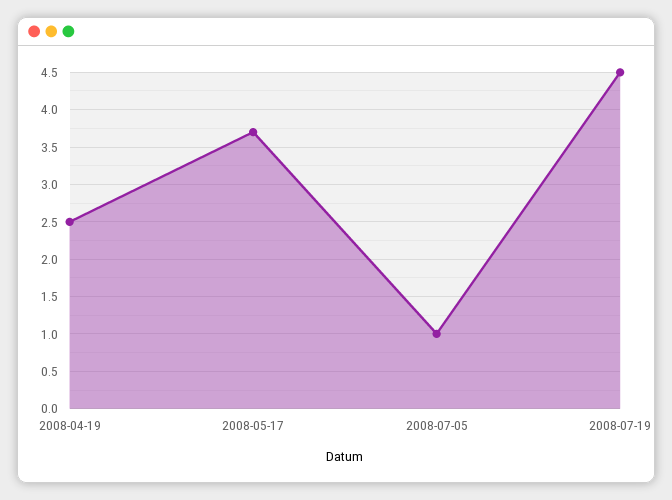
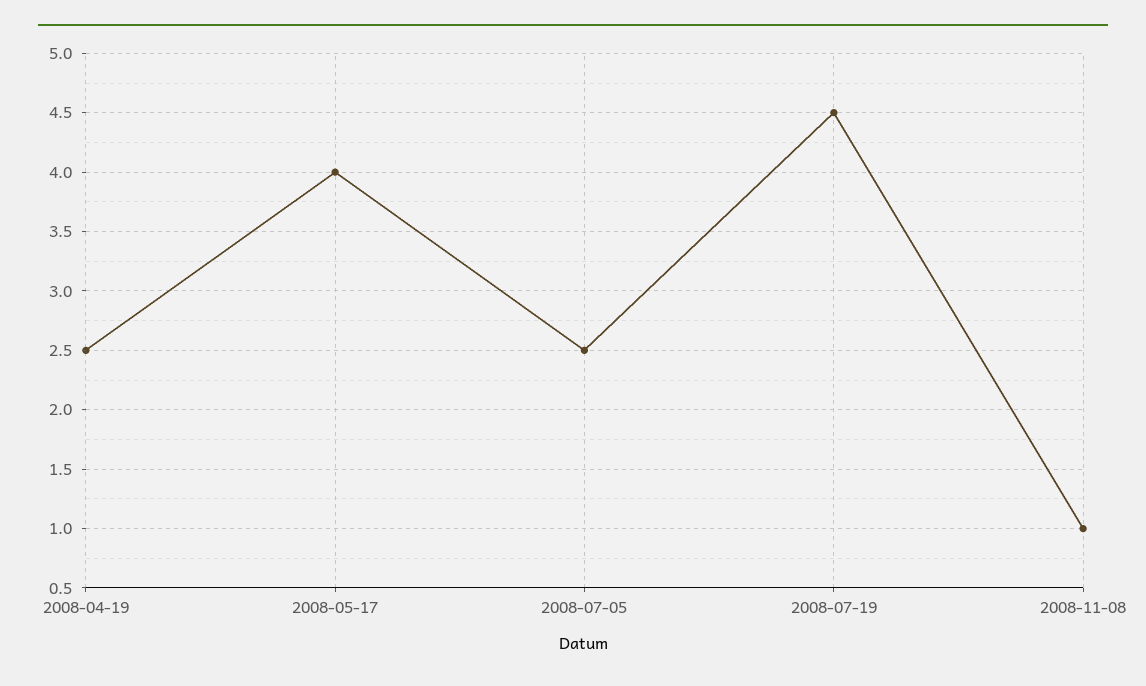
2008-05-17: 3.7 -> 4
2008-07-05: 1 -> 2.5
2008-11-08: none -> 1

